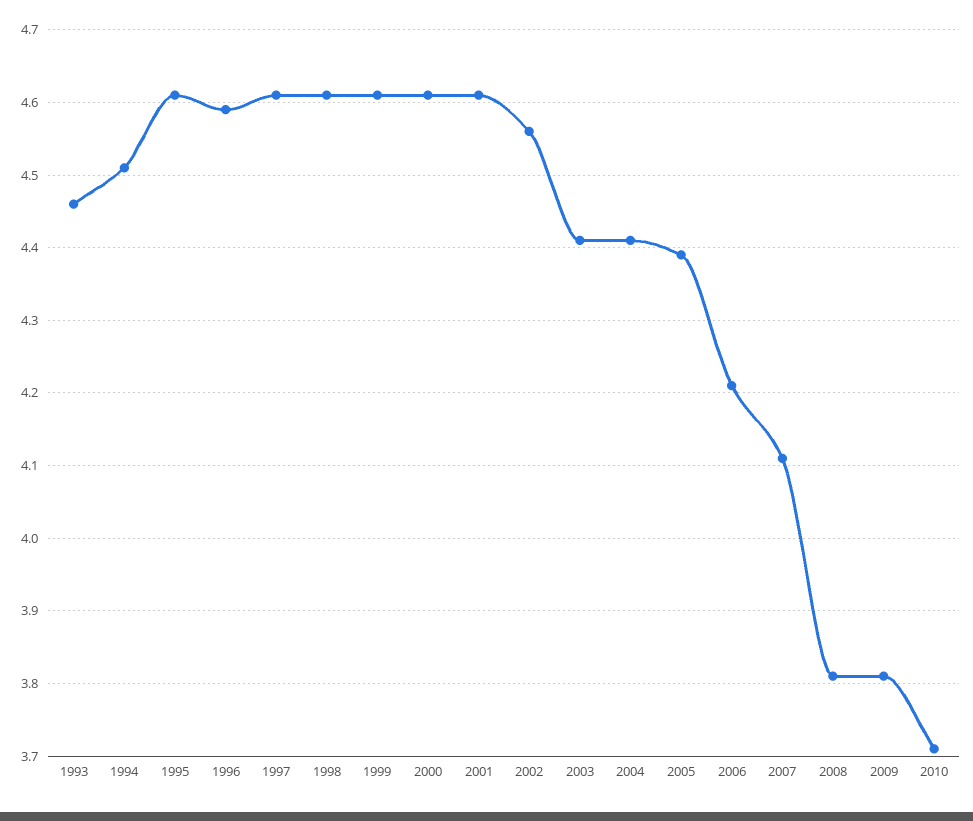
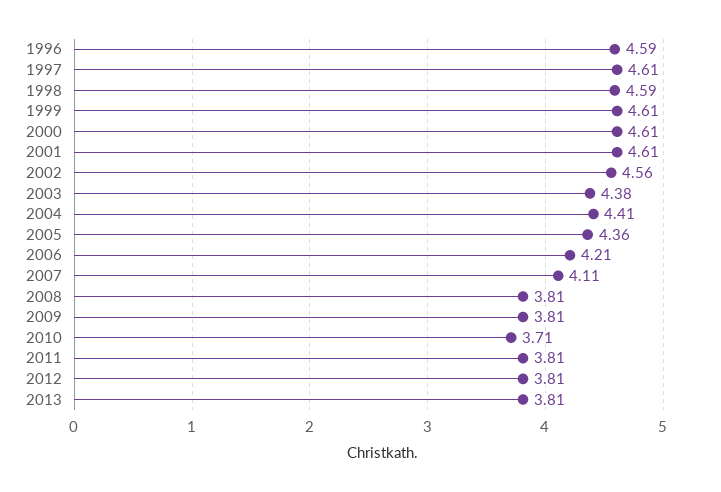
1993: 4.46 -> none
1994: 4.51 -> none
1995: 4.61 -> none
1998: 4.61 -> 4.59
2003: 4.41 -> 4.38
2005: 4.39 -> 4.36
2011: none -> 3.81
2012: none -> 3.81
2013: none -> 3.81

